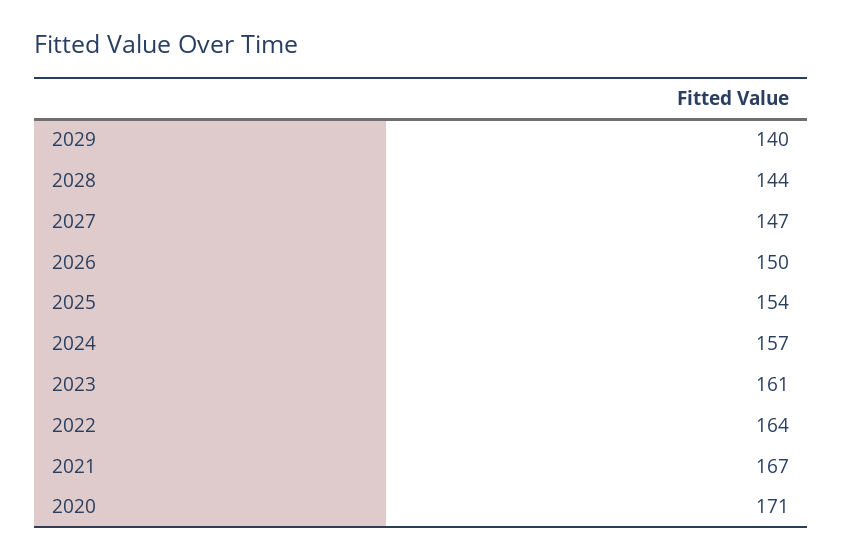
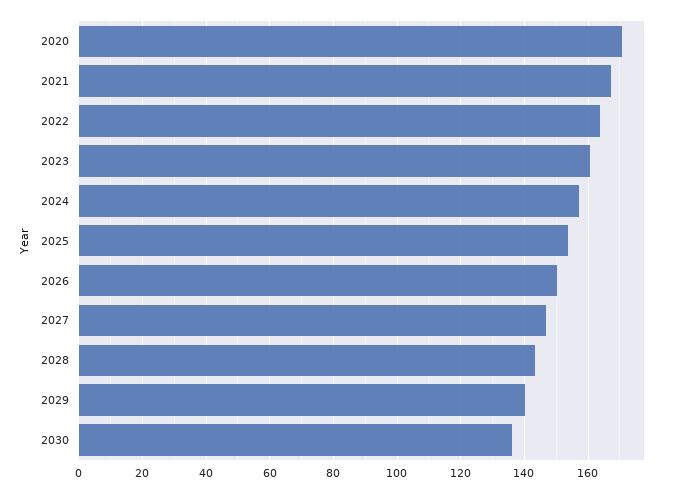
2030: none -> 136

